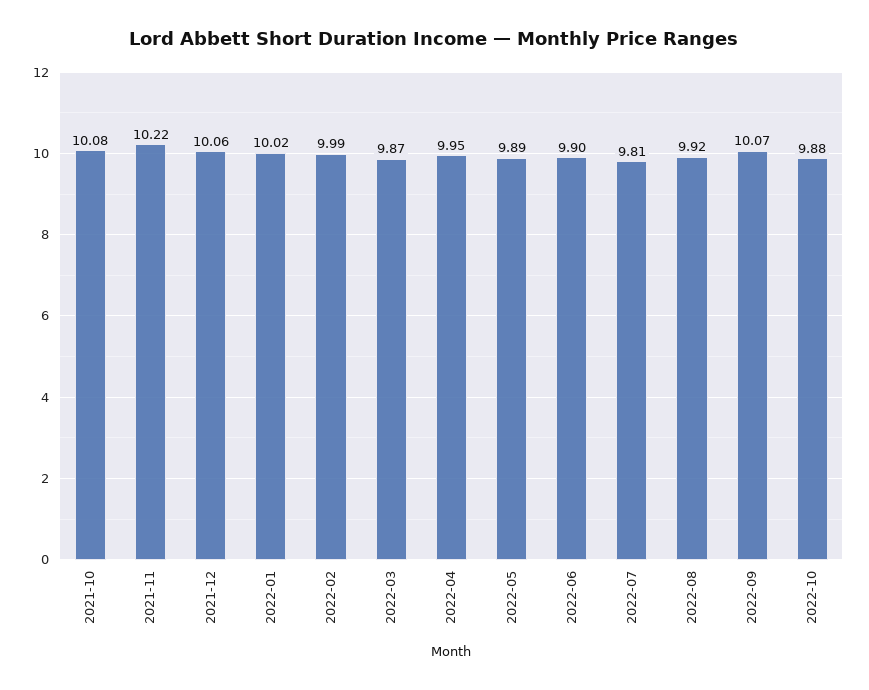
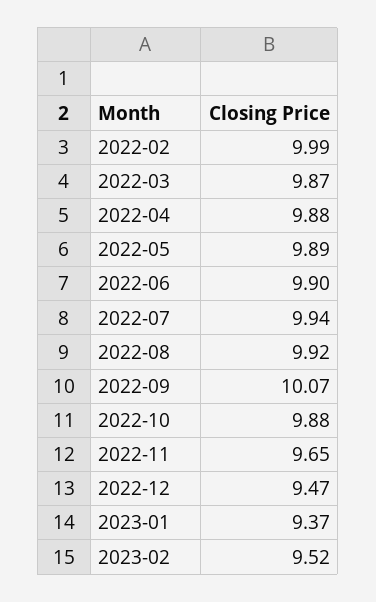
2021-10: 10.08 -> none
2021-11: 10.22 -> none
2021-12: 10.06 -> none
2022-01: 10.02 -> none
2022-04: 9.95 -> 9.88
2022-07: 9.81 -> 9.94
2022-11: none -> 9.65
2022-12: none -> 9.47
2023-01: none -> 9.37
2023-02: none -> 9.52

